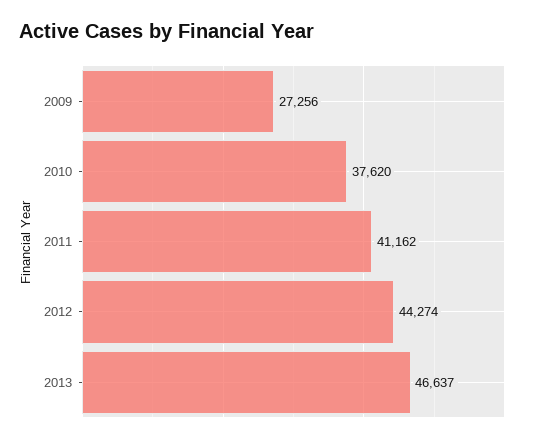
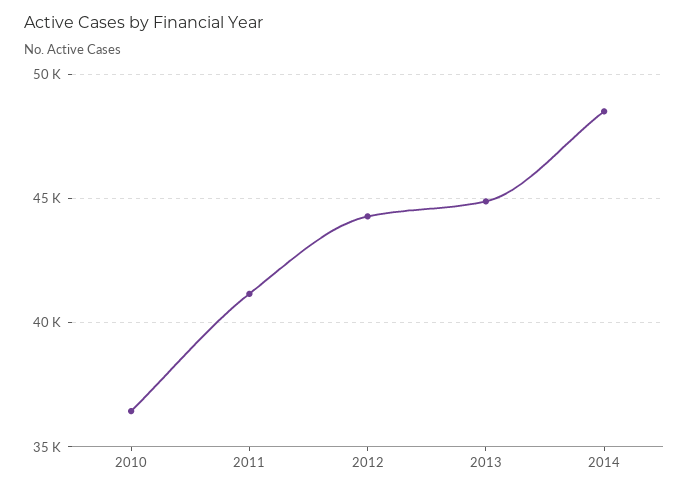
2009: 27256 -> none
2010: 37620 -> 36500
2013: 46637 -> 45000
2014: none -> 48500

